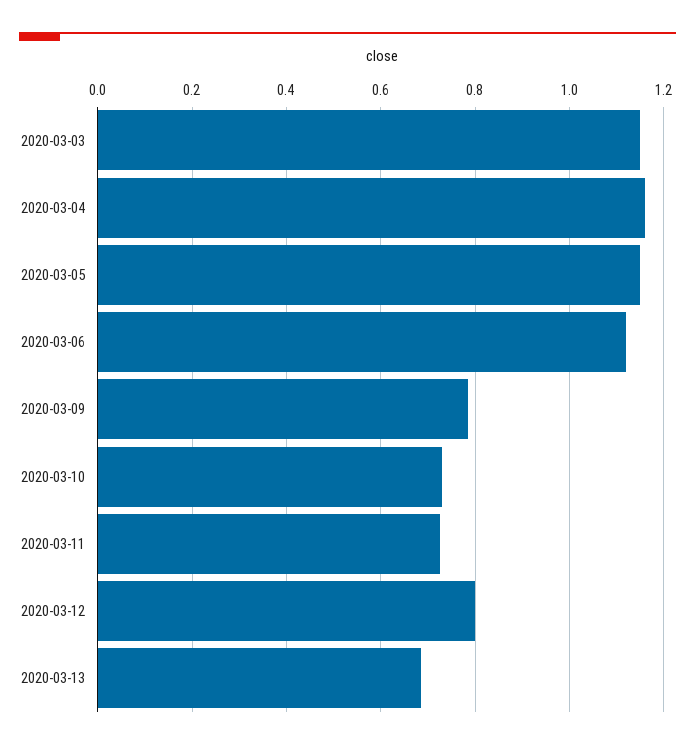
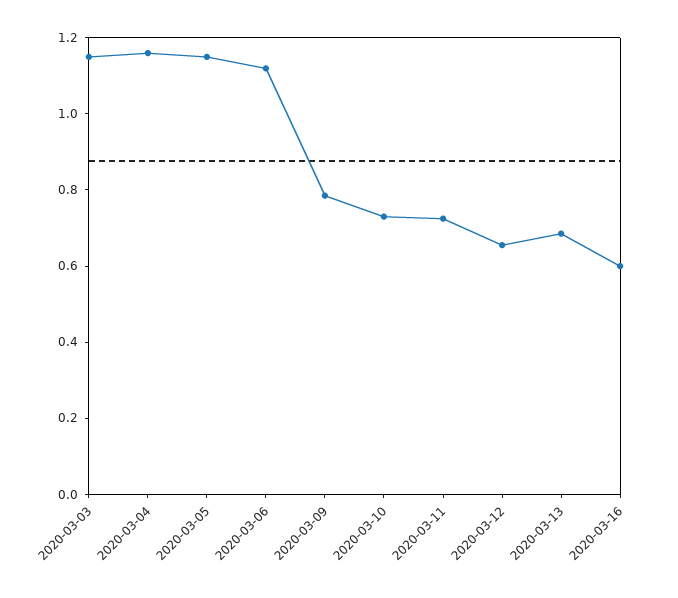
2020-03-12: 0.8 -> 0.65
2020-03-16: none -> 0.6

